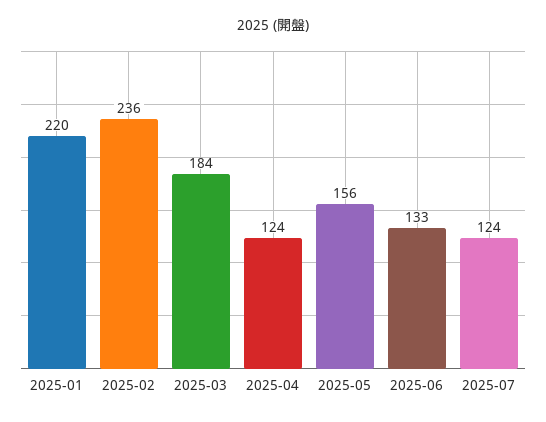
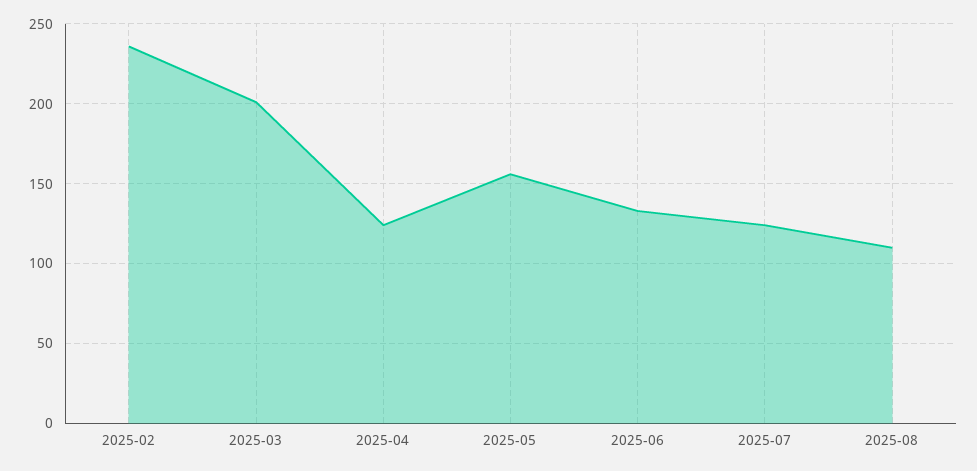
2025-01: 220 -> none
2025-03: 184 -> 200
2025-08: none -> 110

